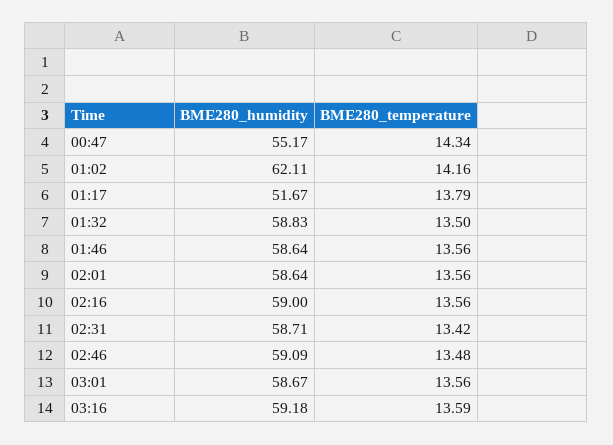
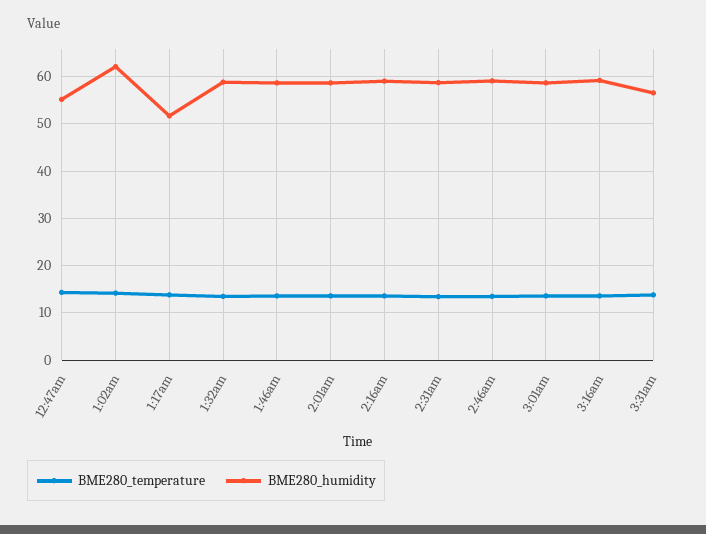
BME280_temperature, 3:31am: none -> 14
BME280_humidity, 3:31am: none -> 56

